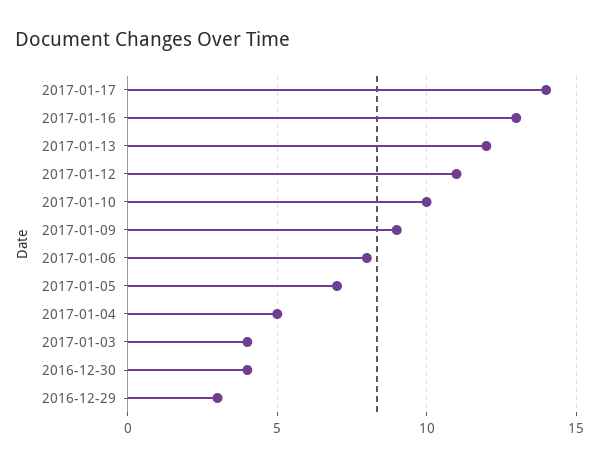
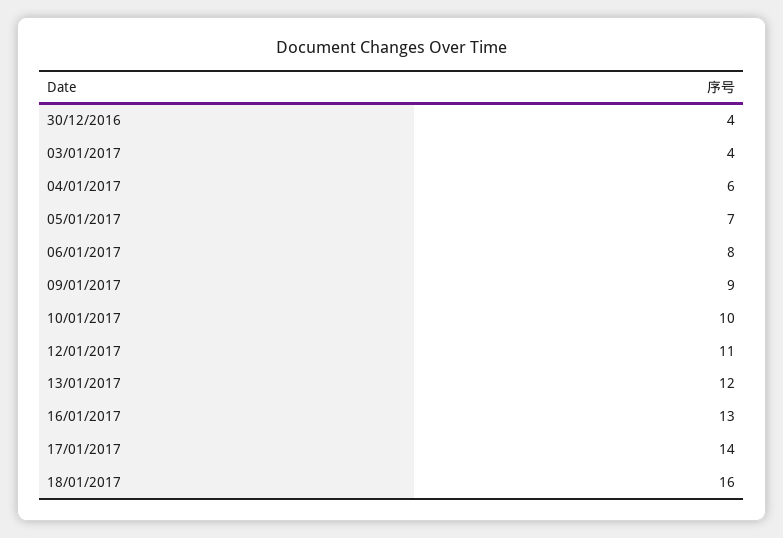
2017-01-04: 5 -> 6
2016-12-29: 3 -> none
18/01/2017: none -> 16

